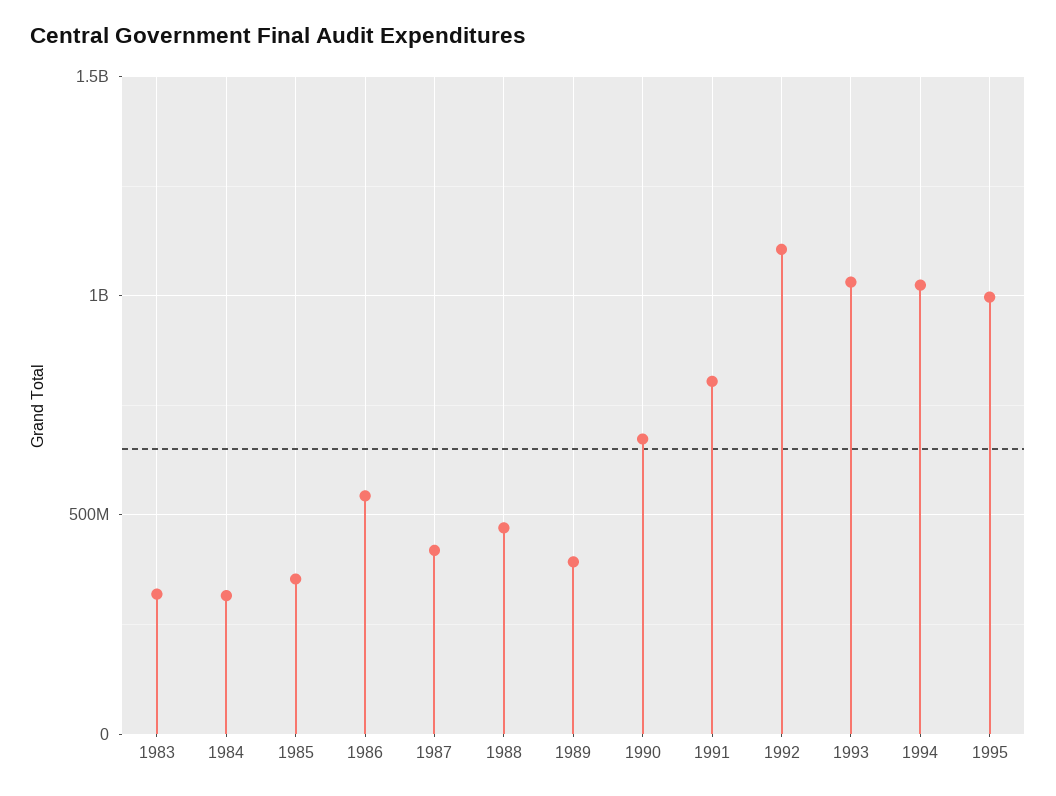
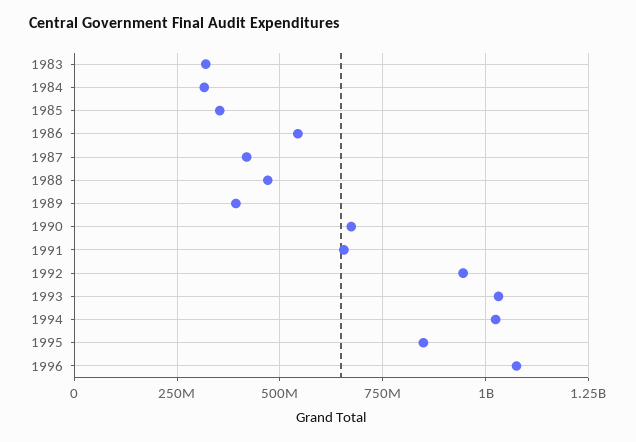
1991: 800000000 -> 650000000
1992: 1100000000 -> 950000000
1995: 1000000000 -> 850000000
1996: none -> 1075000000

